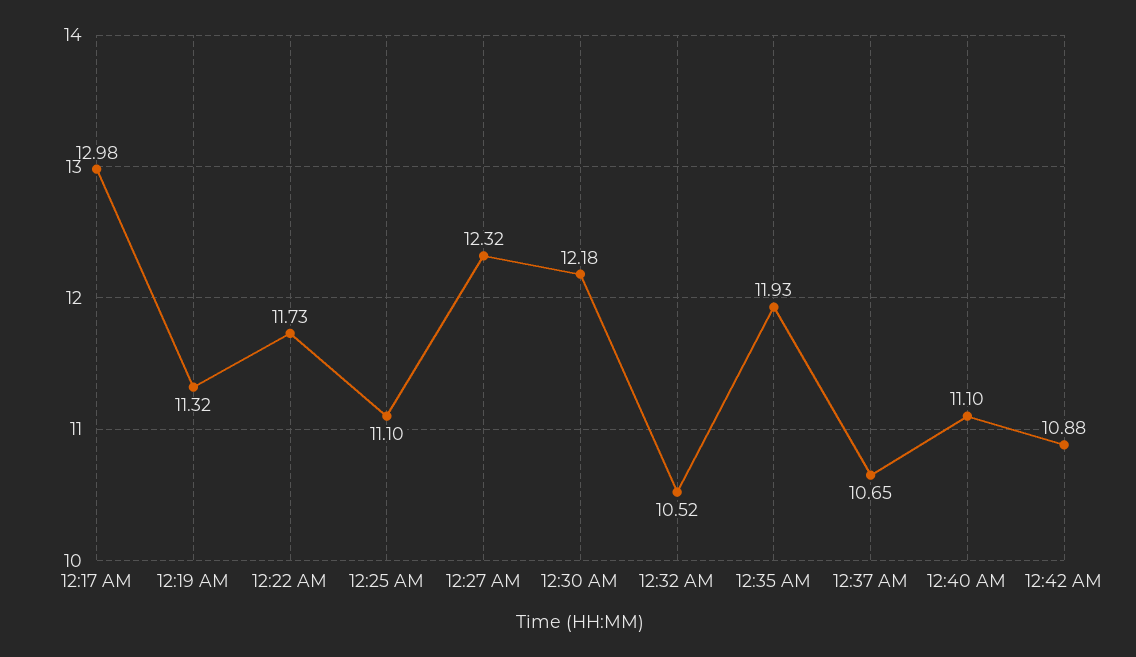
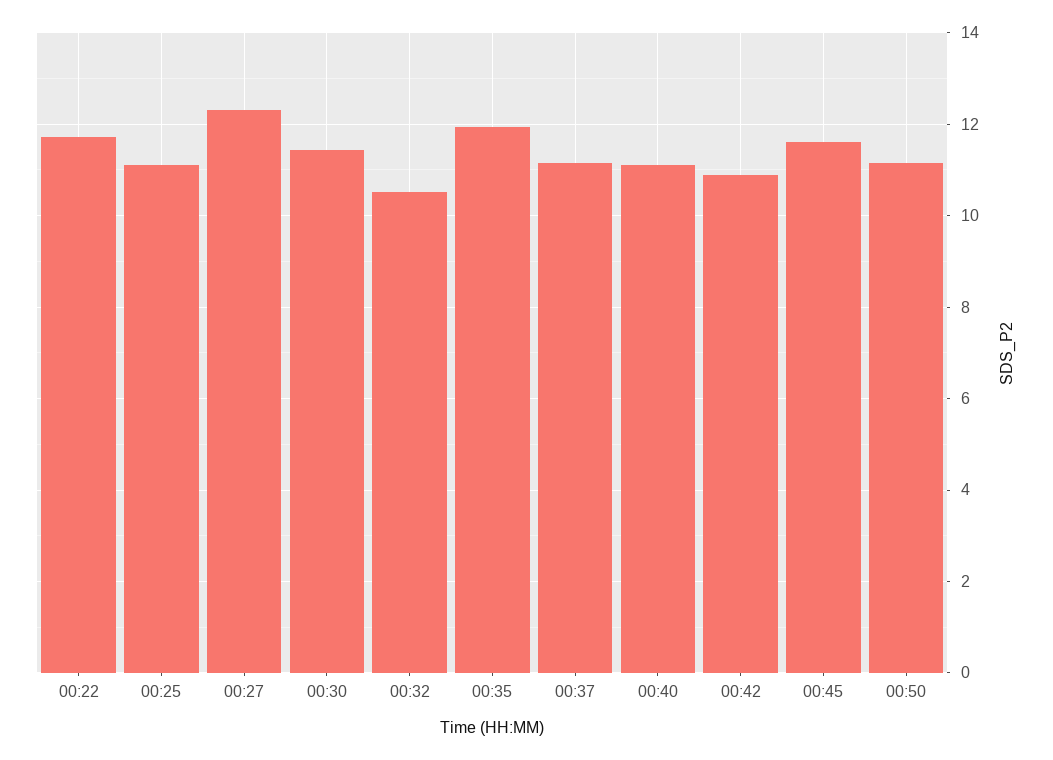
12:17 AM: 12.98 -> none
12:19 AM: 11.32 -> none
12:30 AM: 12.18 -> 11.4
12:37 AM: 10.65 -> 11.2
00:45: none -> 11.6
00:50: none -> 11.2

